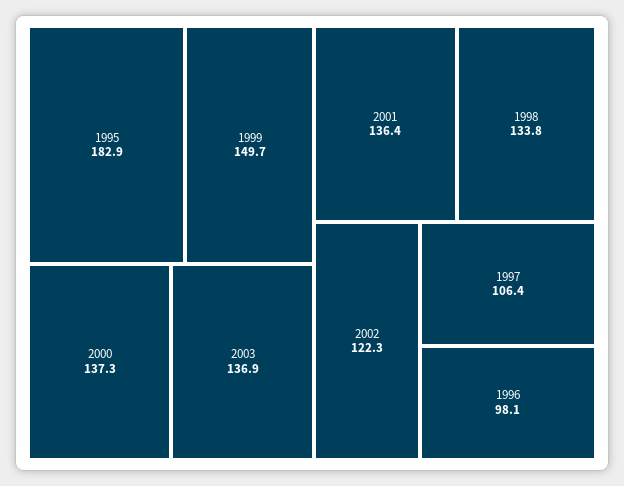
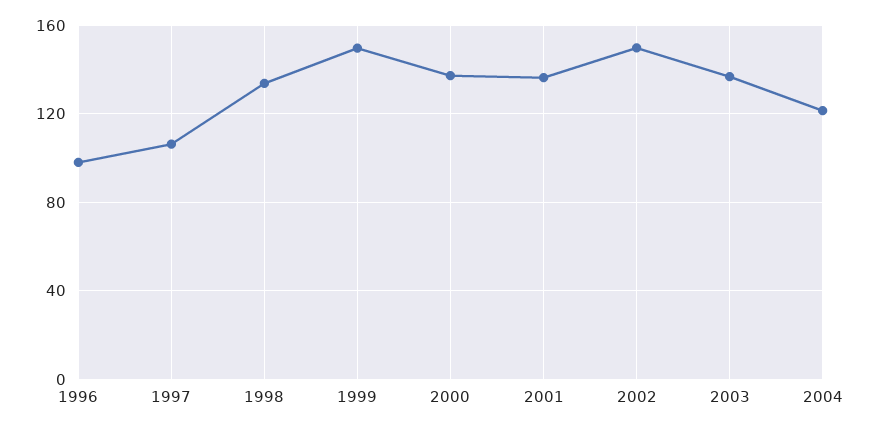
1995: 182.9 -> none
2002: 122.3 -> 150
2004: none -> 120

